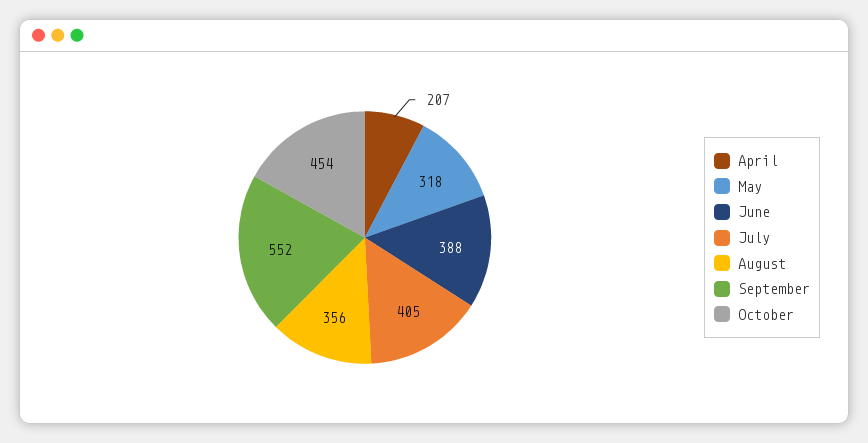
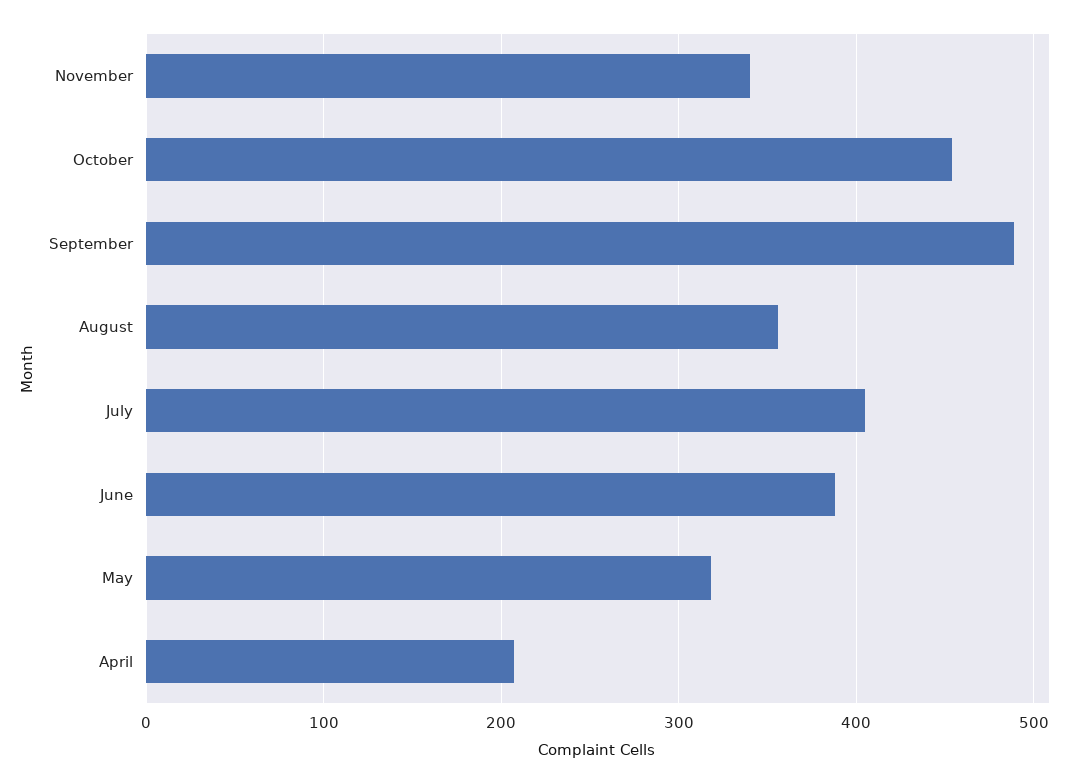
September: 552 -> 490
November: none -> 340

